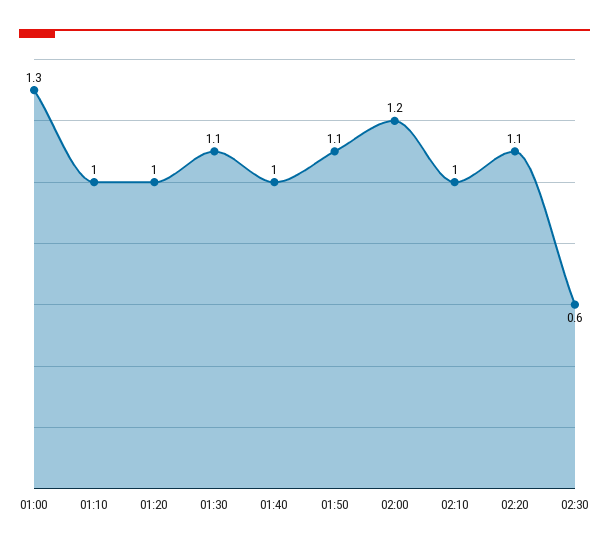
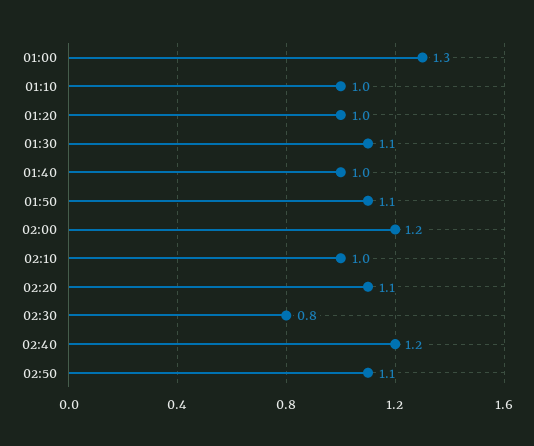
02:30: 0.6 -> 0.8
02:40: none -> 1.2
02:50: none -> 1.1

